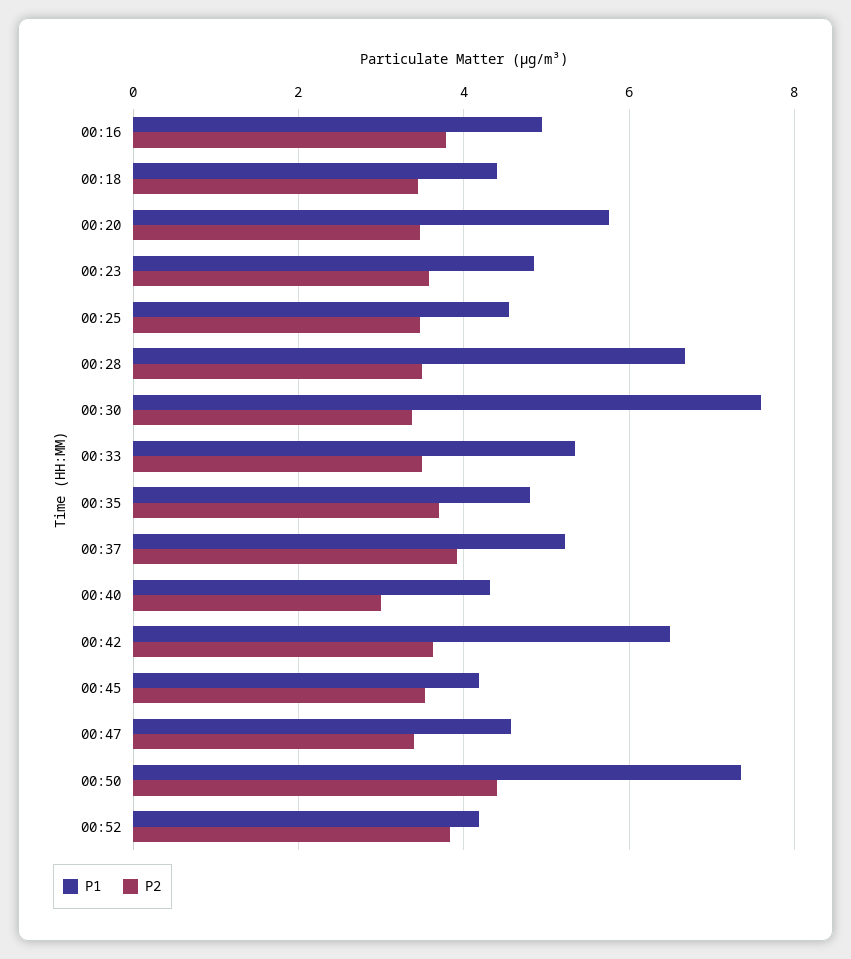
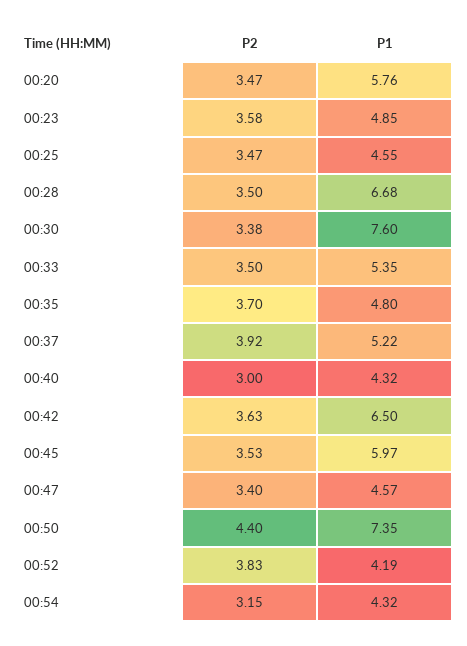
P1, 00:16: 5 -> none
P2, 00:16: 3.8 -> none
P1, 00:18: 4.4 -> none
P2, 00:18: 3.4 -> none
P1, 00:45: 4.2 -> 5.97
P2, 00:54: none -> 3.15
P1, 00:54: none -> 4.32

